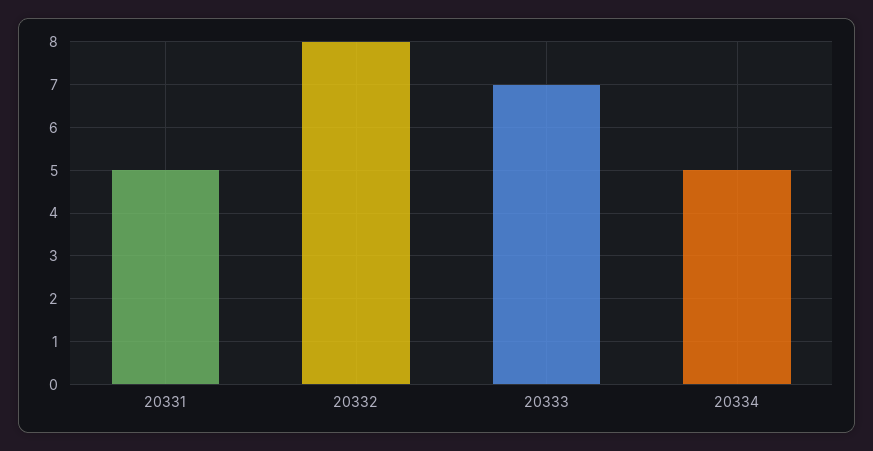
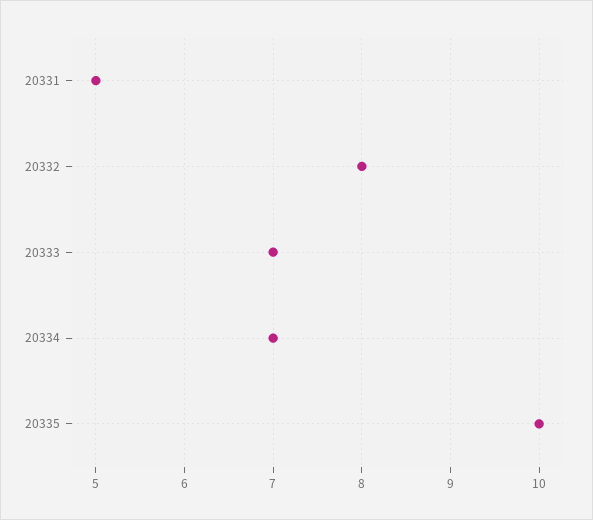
20334: 5 -> 7
20335: none -> 10

